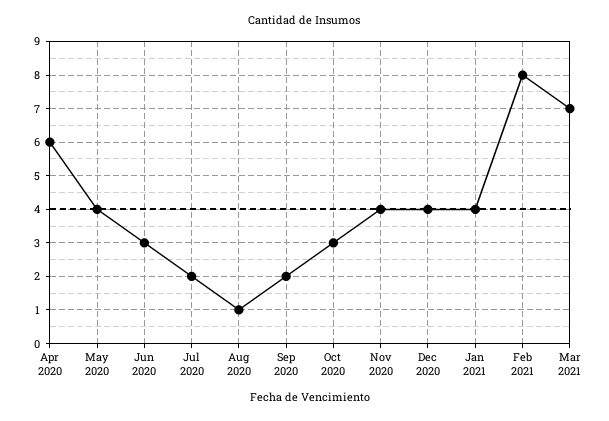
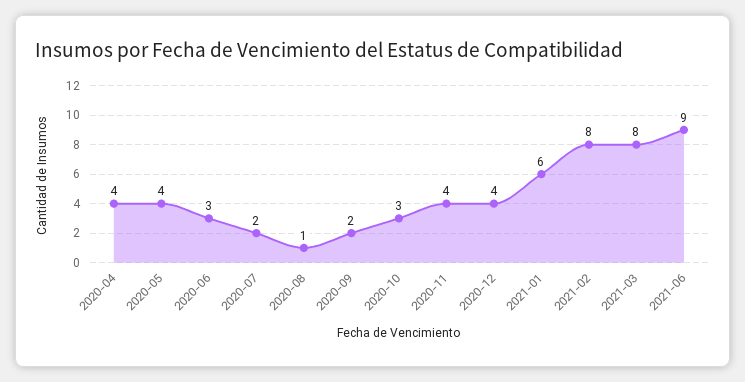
Apr 2020: 6 -> 4
Jan 2021: 4 -> 6
Mar 2021: 7 -> 8
2021-06: none -> 9

